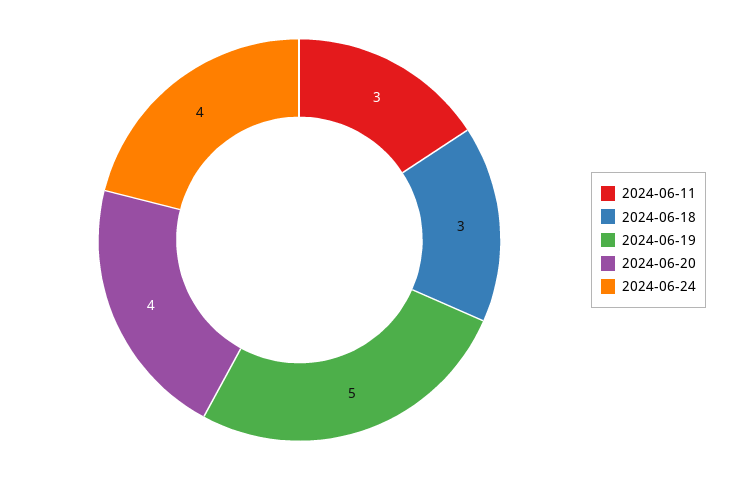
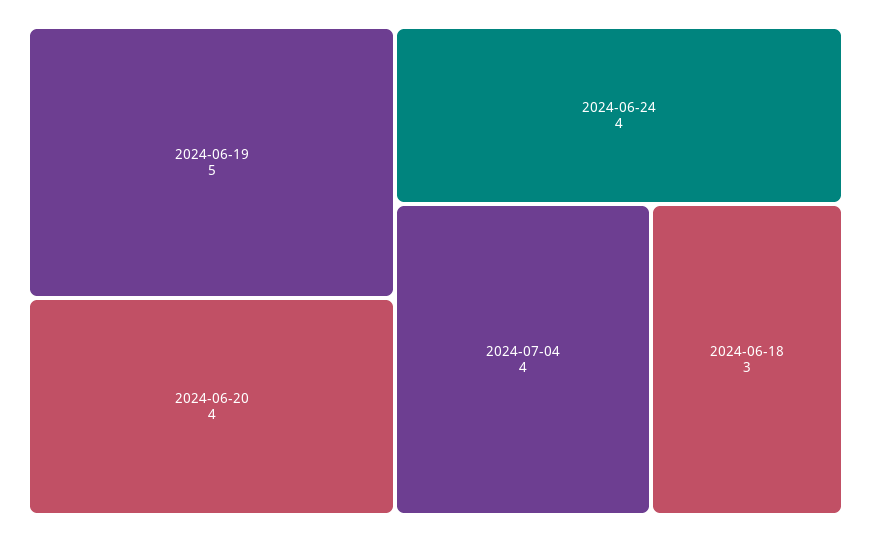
2024-06-11: 3 -> none
2024-07-04: none -> 4

